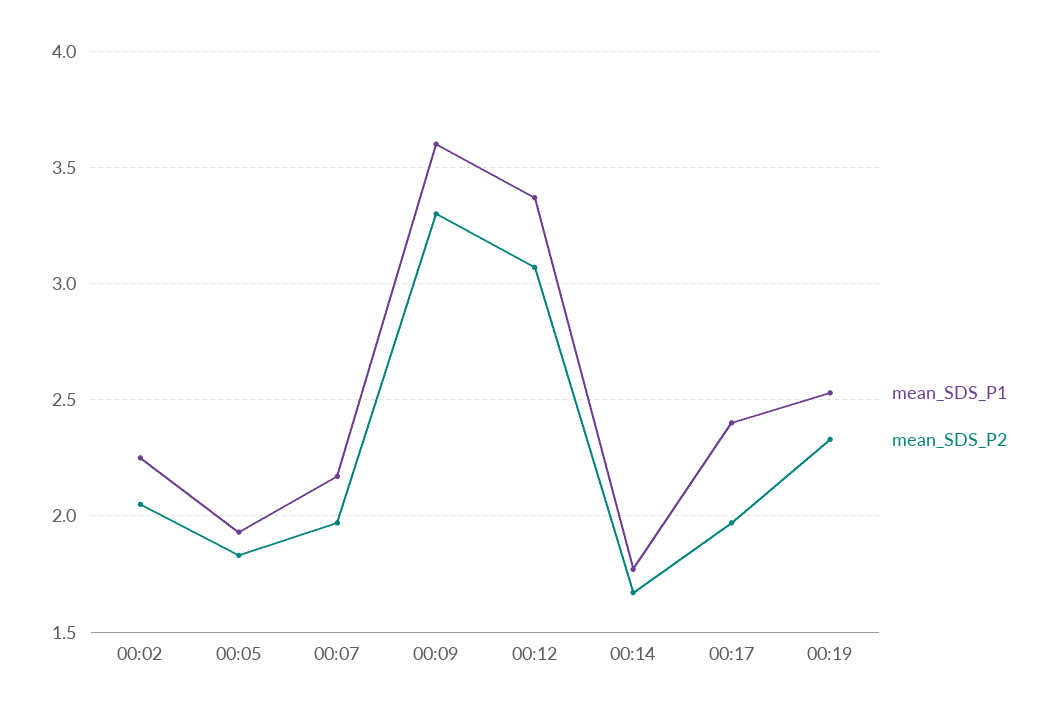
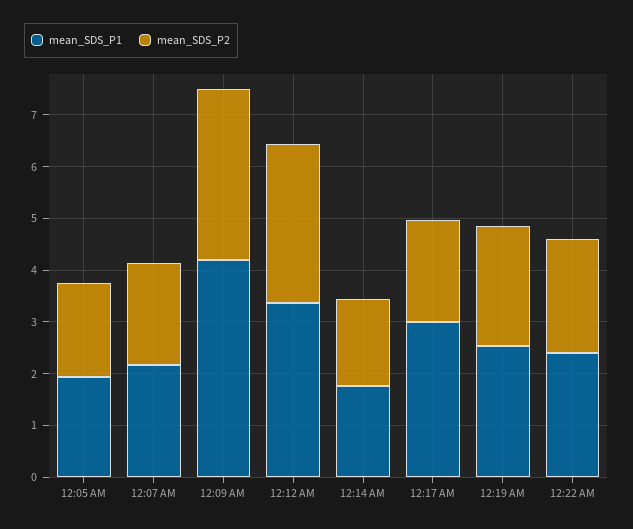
mean_SDS_P1, 00:02: 2.25 -> none
mean_SDS_P2, 00:02: 2.05 -> none
mean_SDS_P1, 00:09: 3.6 -> 4.2
mean_SDS_P1, 00:17: 2.4 -> 3
mean_SDS_P1, 12:22 AM: none -> 2.4
mean_SDS_P2, 12:22 AM: none -> 2.2

